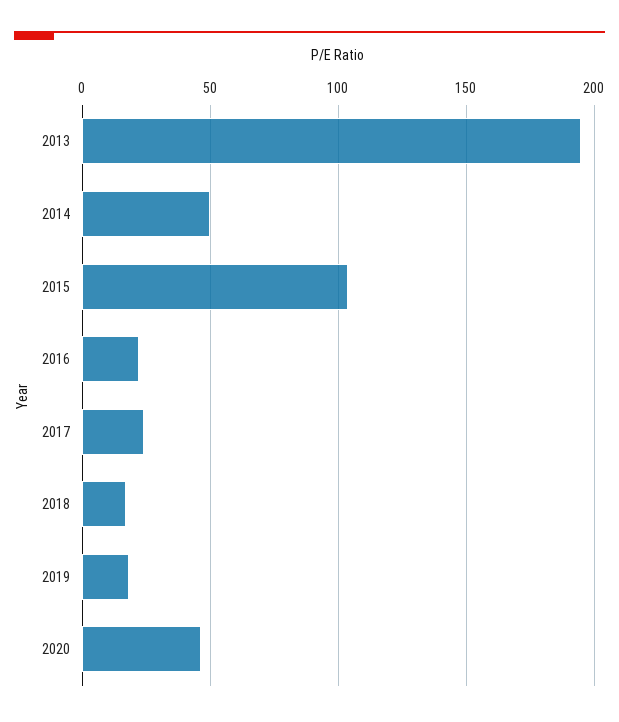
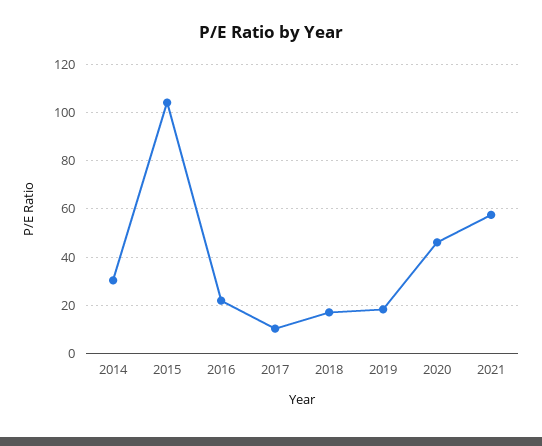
2013: 195 -> none
2014: 50 -> 30
2017: 25 -> 10
2021: none -> 57.5

